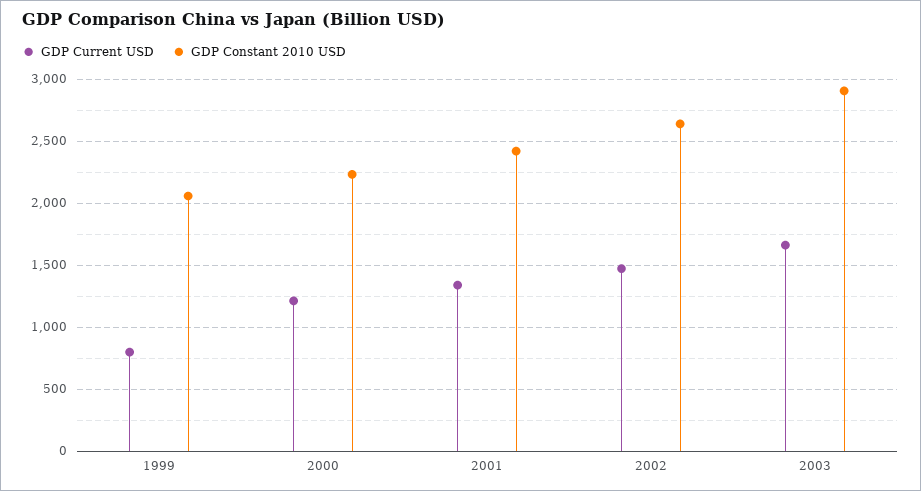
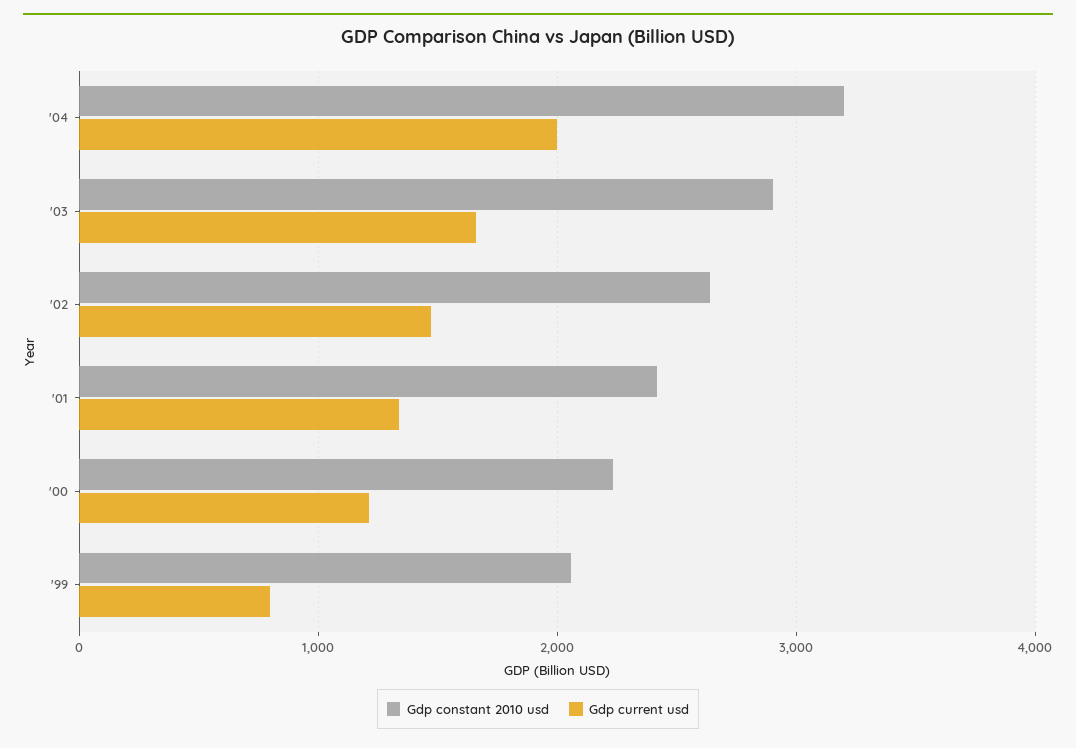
GDP Constant 2010 USD, '04: none -> 3200
GDP Current USD, '04: none -> 2000

